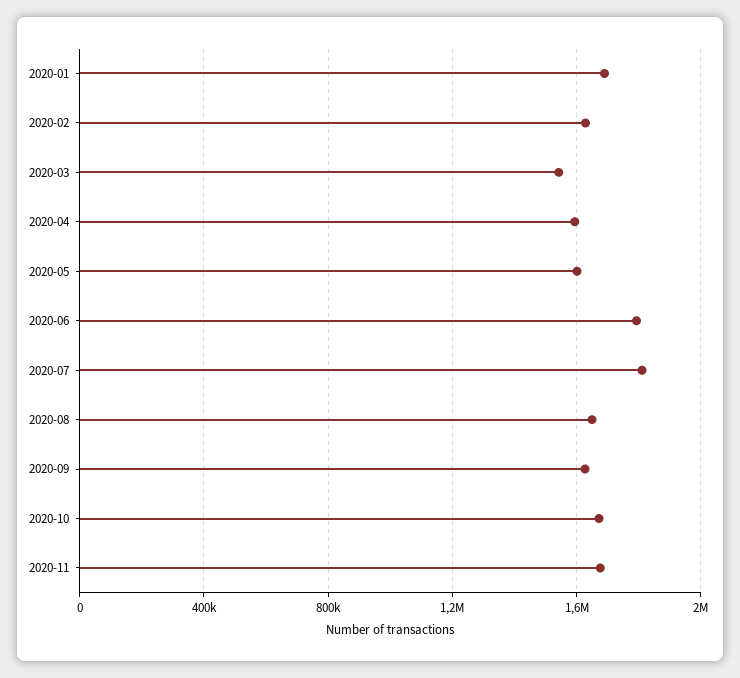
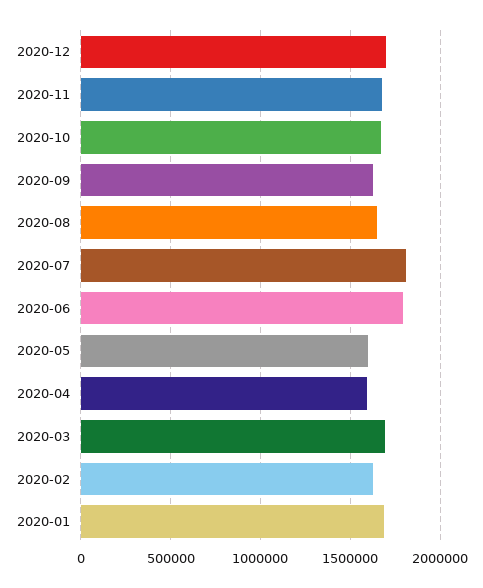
2020-03: 1550000 -> 1700000
2020-12: none -> 1700000

